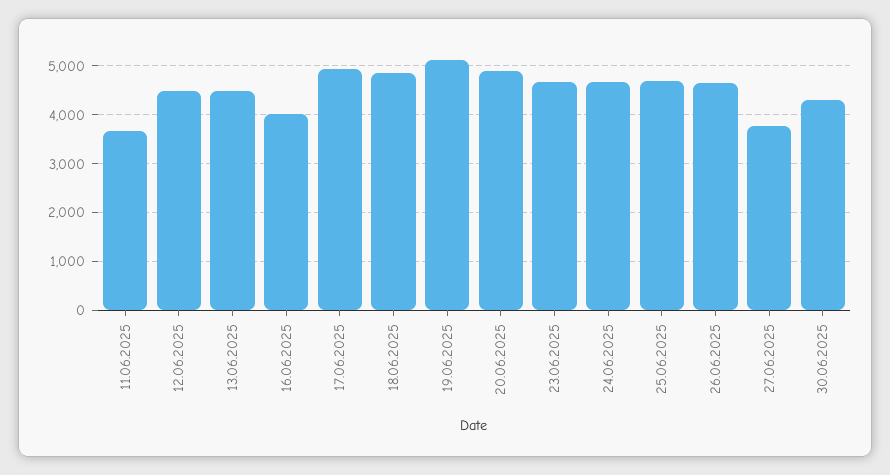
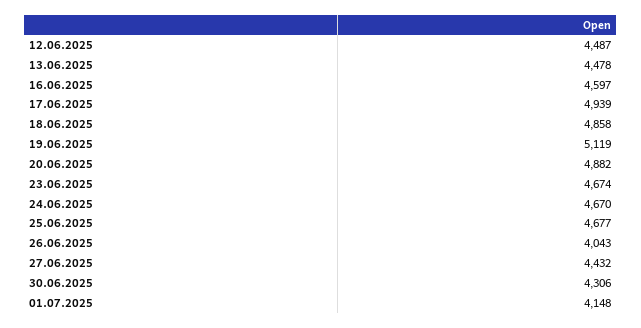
11.06.2025: 3600 -> none
16.06.2025: 4000 -> 4597
26.06.2025: 4600 -> 4043
27.06.2025: 3800 -> 4432
01.07.2025: none -> 4148

